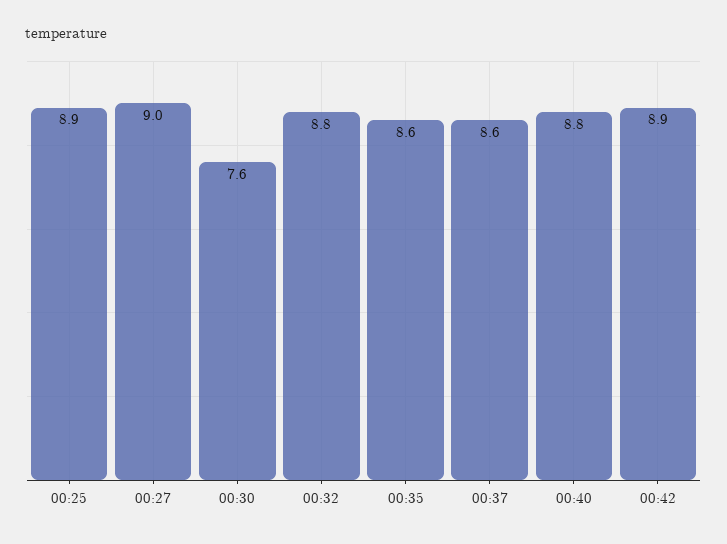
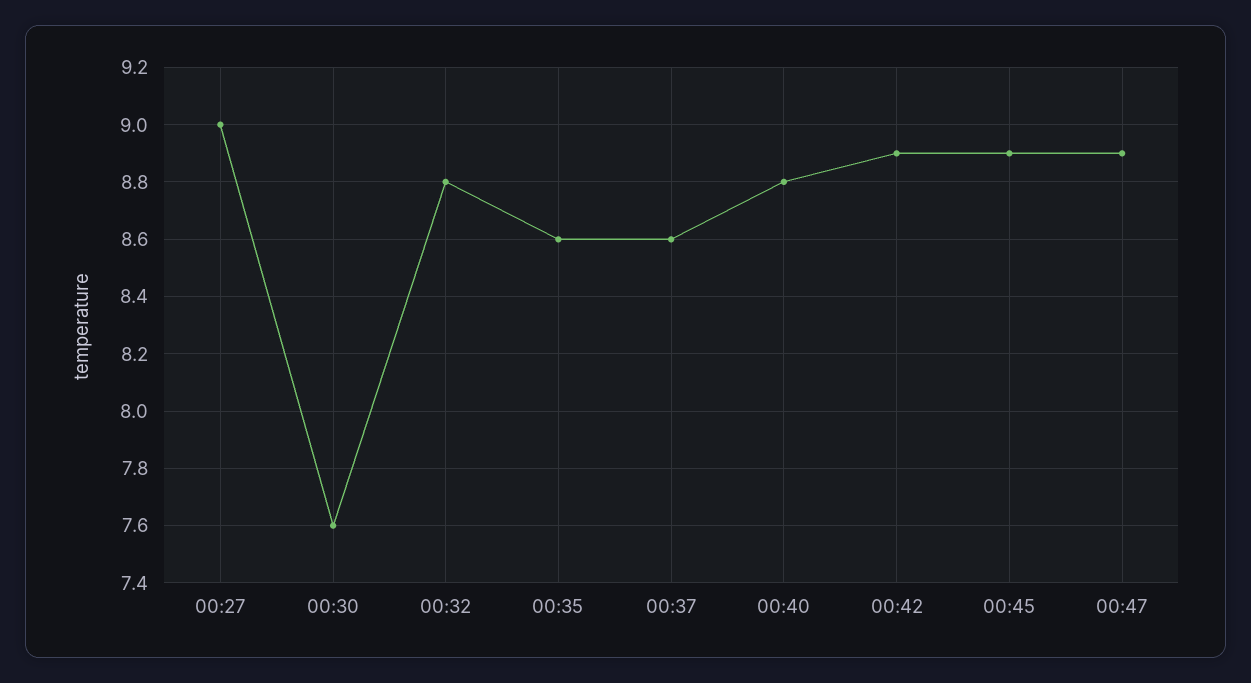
00:25: 8.9 -> none
00:45: none -> 8.9
00:47: none -> 8.9

